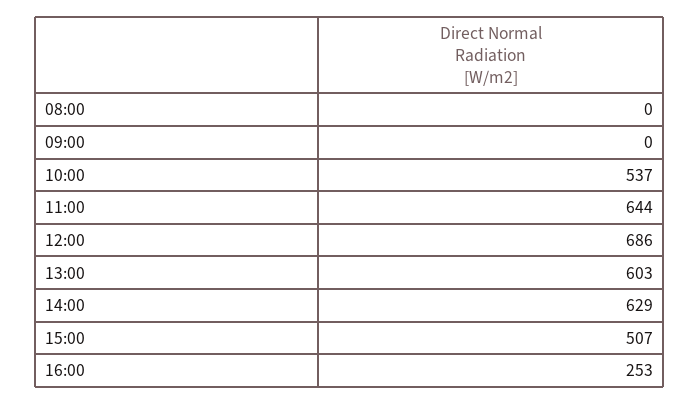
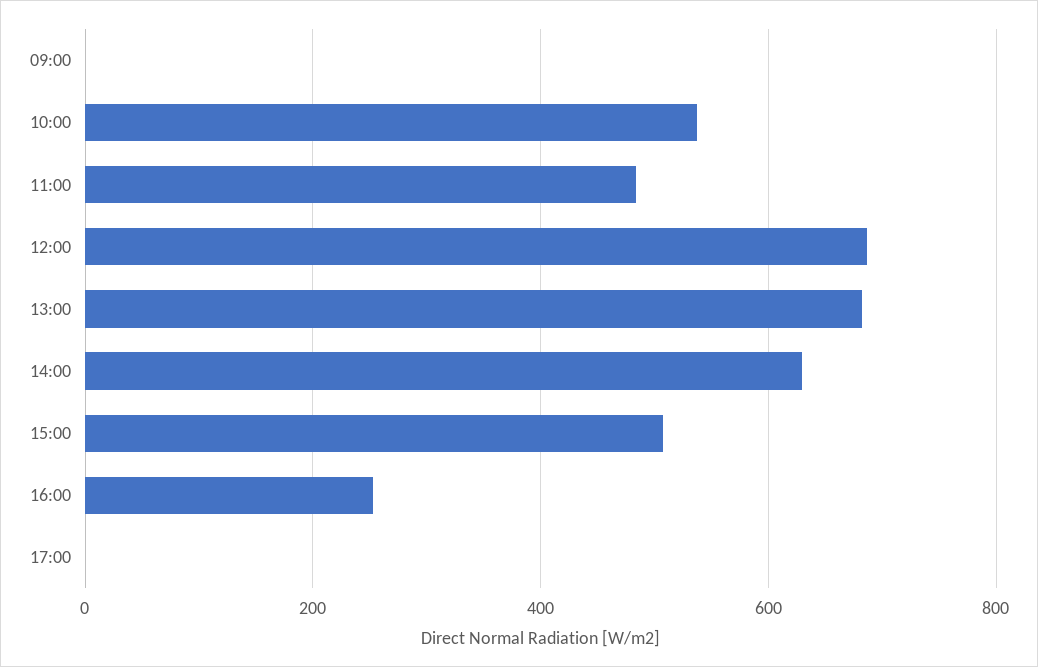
08:00: 0 -> none
11:00: 644 -> 480
13:00: 603 -> 680
17:00: none -> 0

